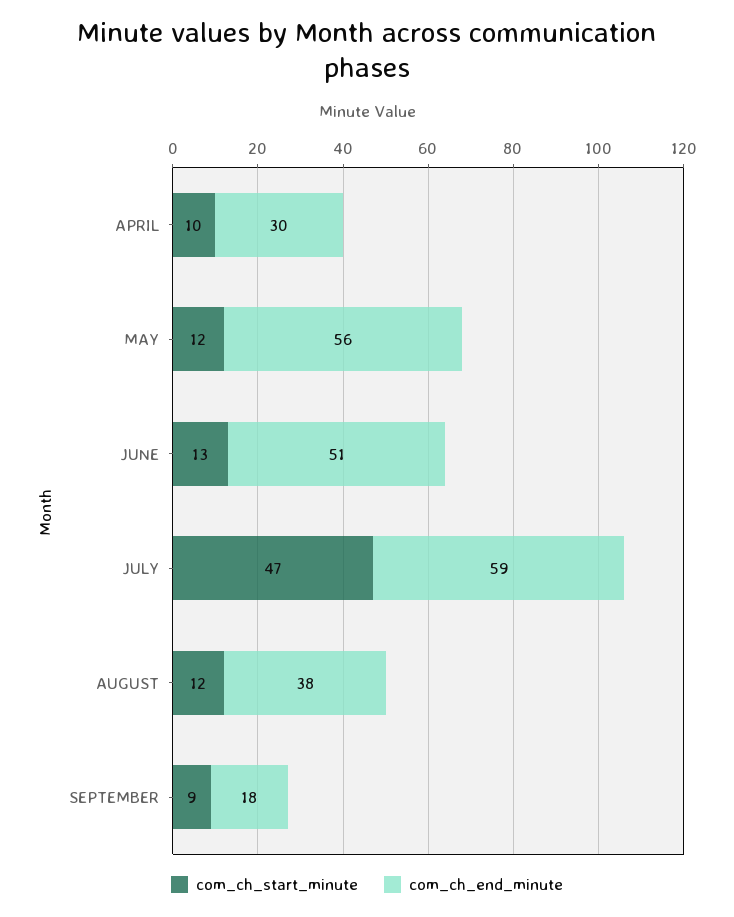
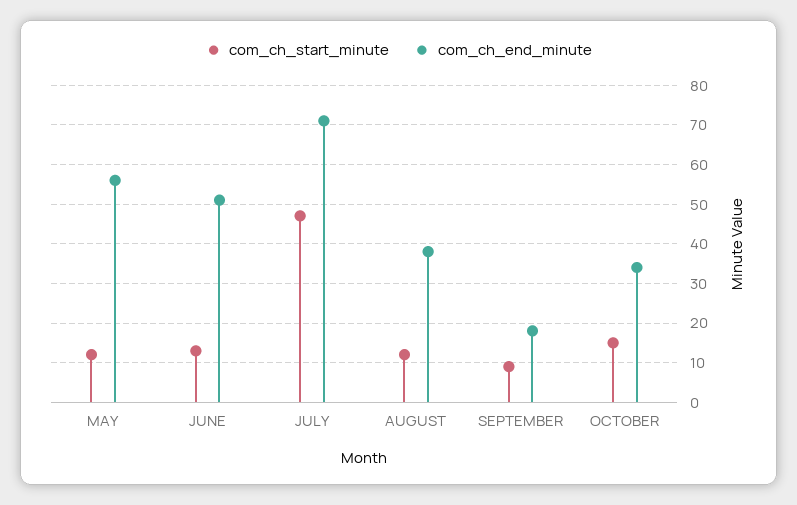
com_ch_start_minute, APRIL: 10 -> none
com_ch_end_minute, APRIL: 30 -> none
com_ch_end_minute, JULY: 59 -> 70
com_ch_start_minute, OCTOBER: none -> 15
com_ch_end_minute, OCTOBER: none -> 35

